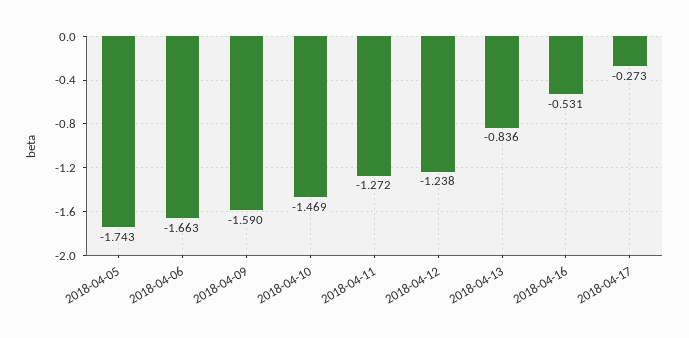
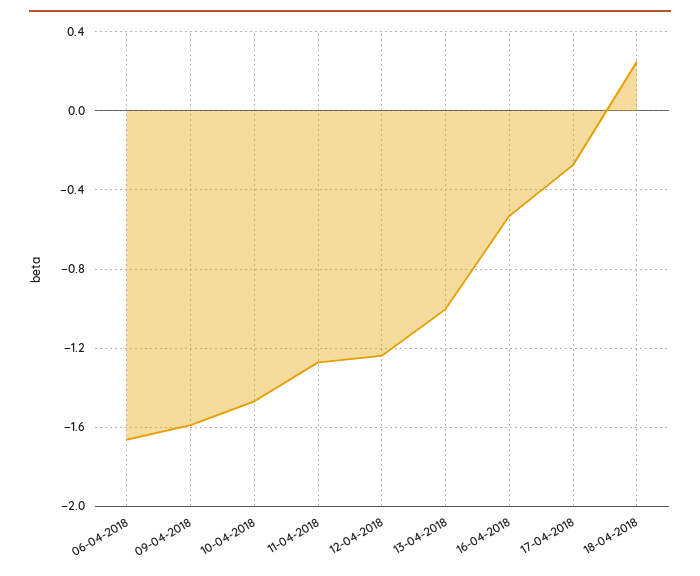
2018-04-05: -1.743 -> none
2018-04-13: -0.836 -> -1
18-04-2018: none -> 0.25

